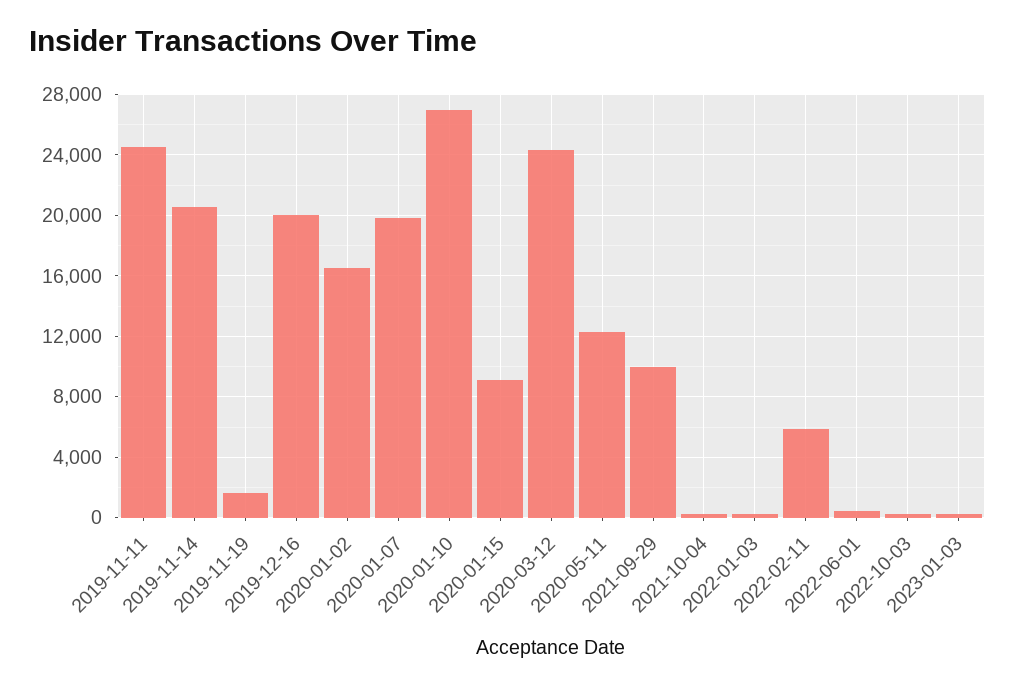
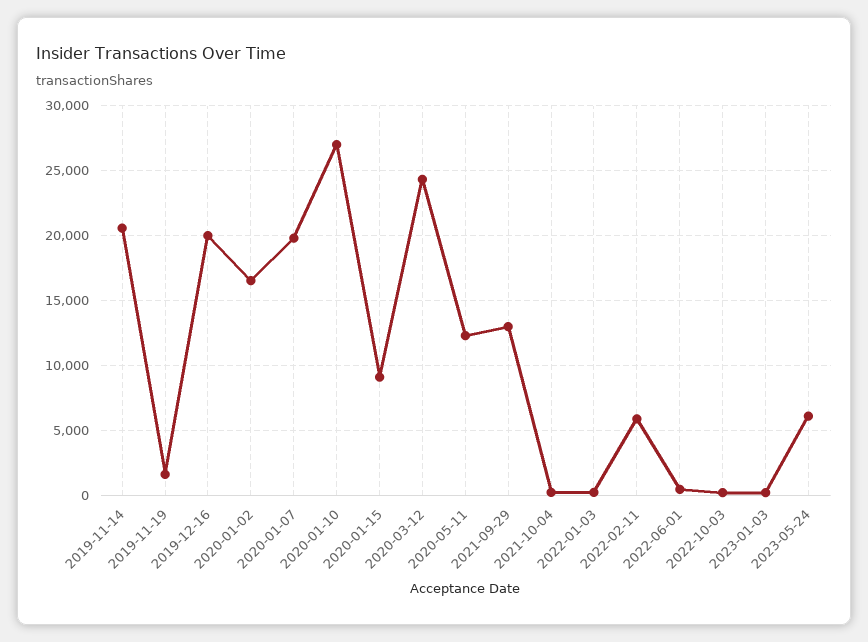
2019-11-11: 24500 -> none
2021-09-29: 10000 -> 13000
2023-05-24: none -> 6000

